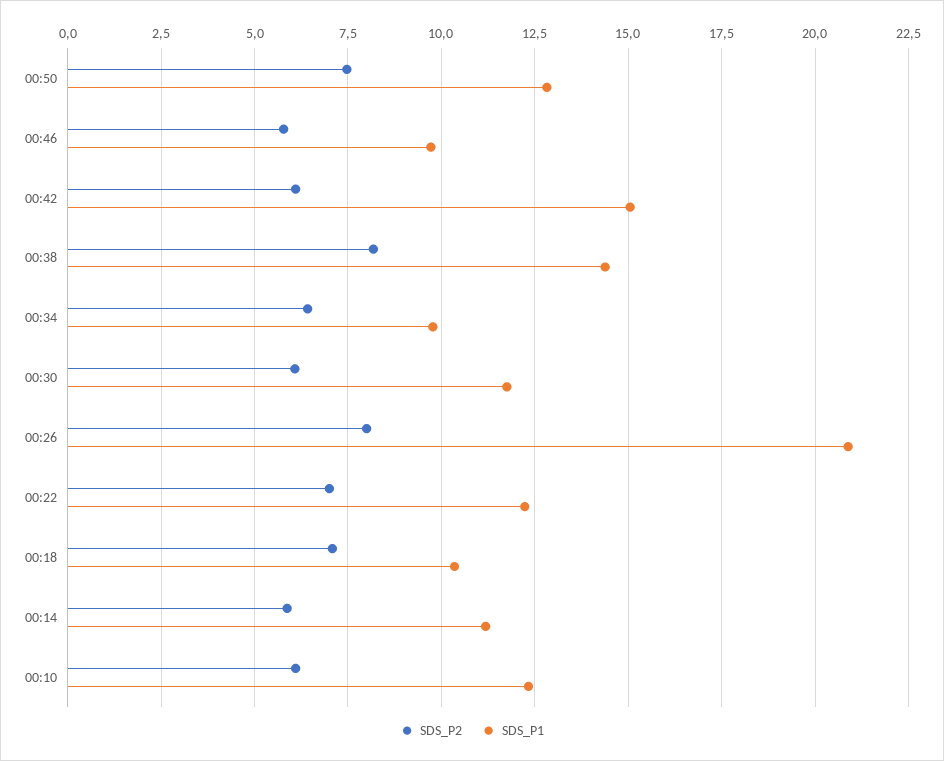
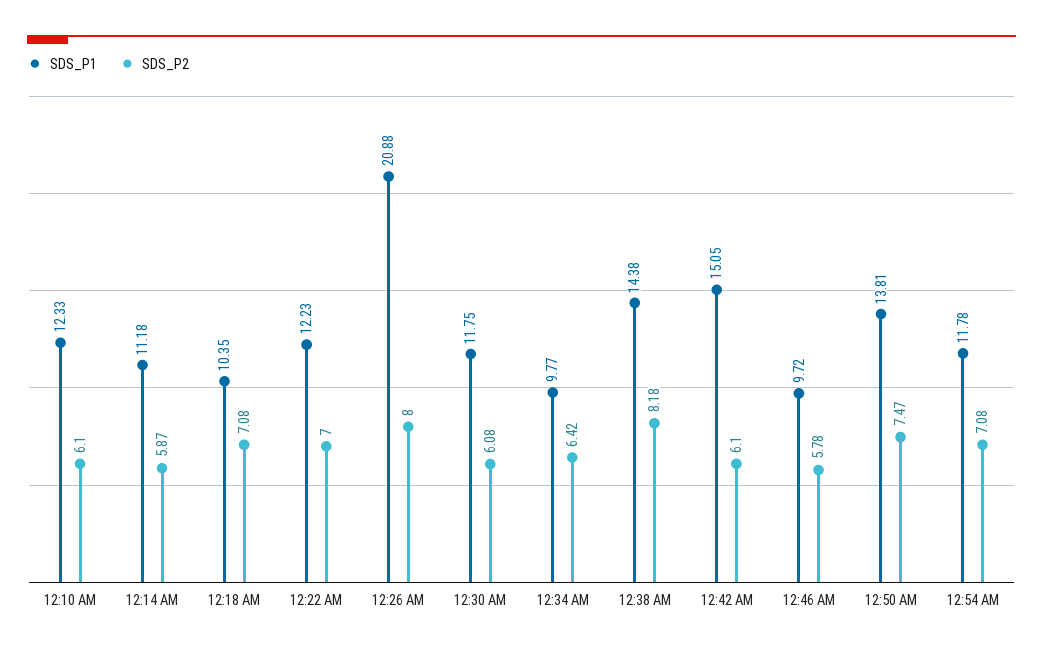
SDS_P1, 00:50: 12.75 -> 13.81
SDS_P1, 12:54 AM: none -> 11.78
SDS_P2, 12:54 AM: none -> 7.08

